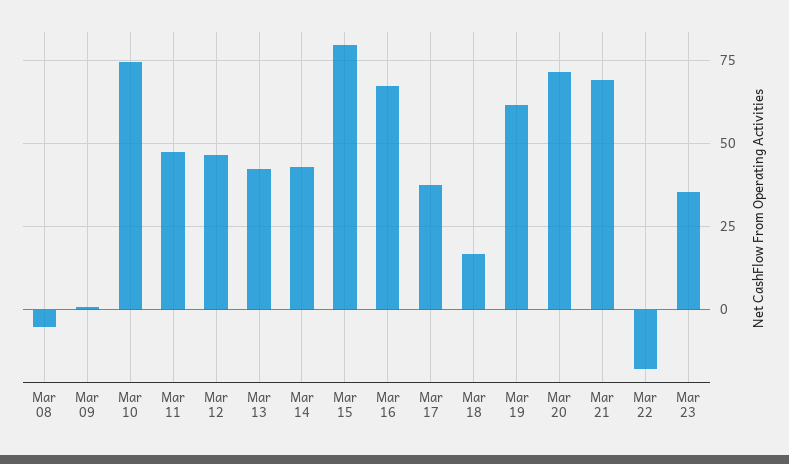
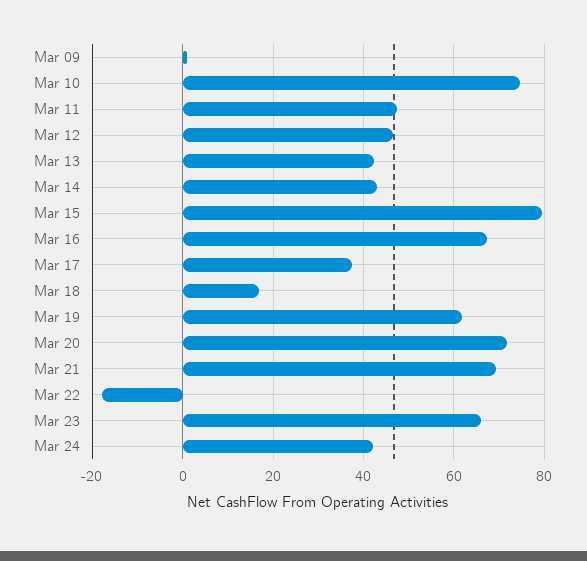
Mar 08: -5 -> none
Mar 23: 35 -> 66
Mar 24: none -> 42

